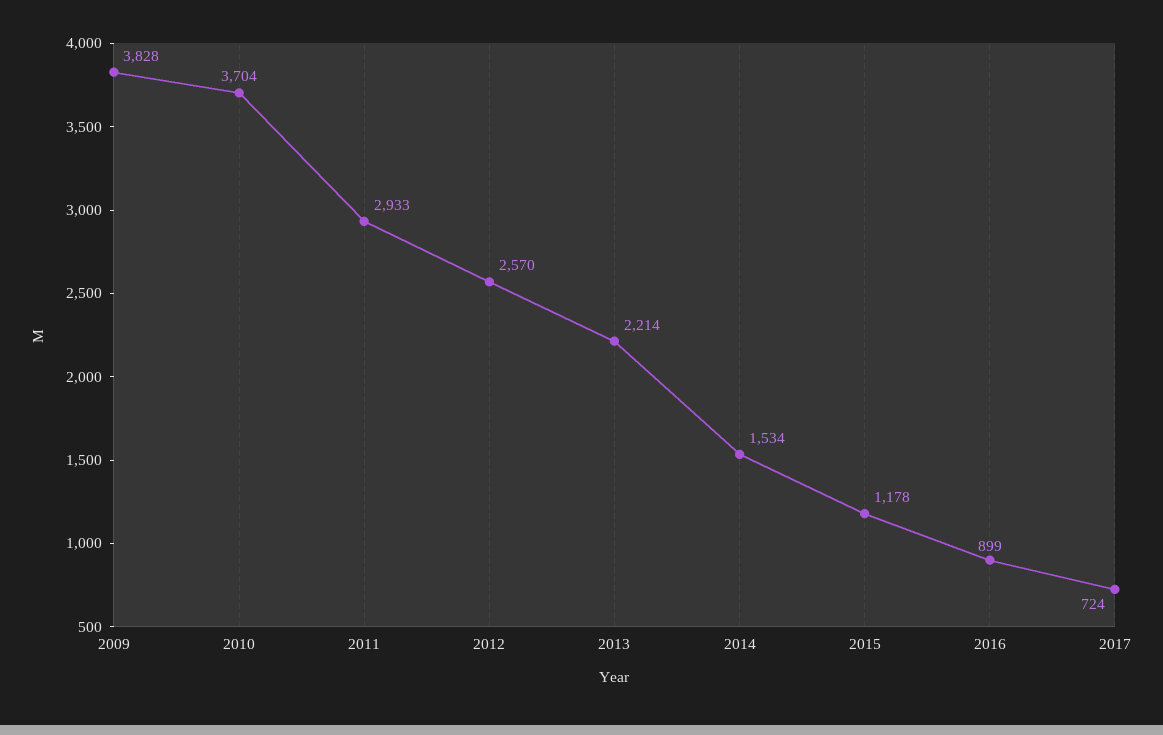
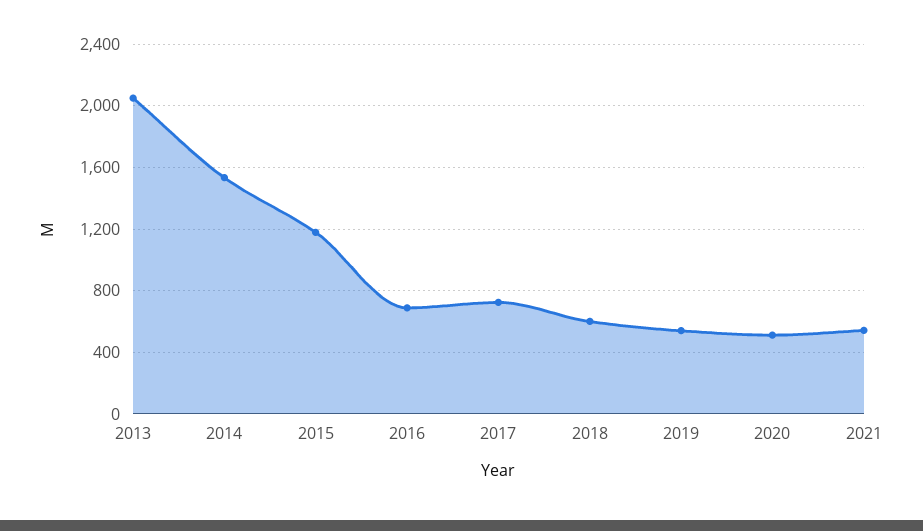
2009: 3828 -> none
2010: 3704 -> none
2011: 2933 -> none
2012: 2570 -> none
2013: 2214 -> 2050
2016: 899 -> 700
2018: none -> 600
2019: none -> 550
2020: none -> 500
2021: none -> 550

